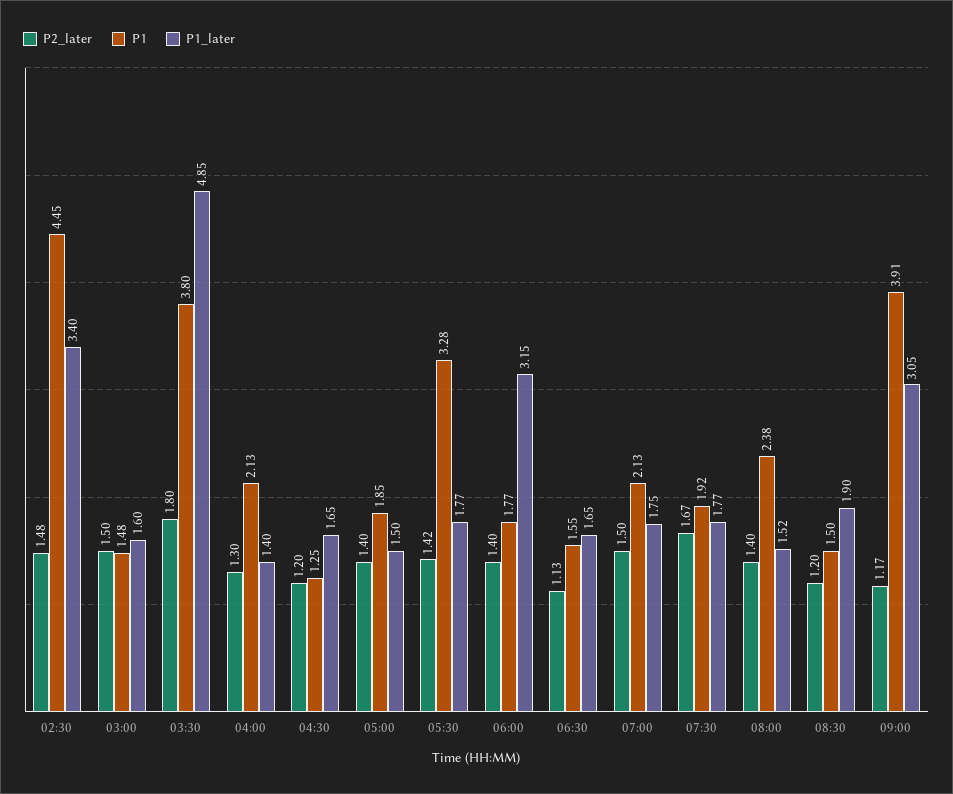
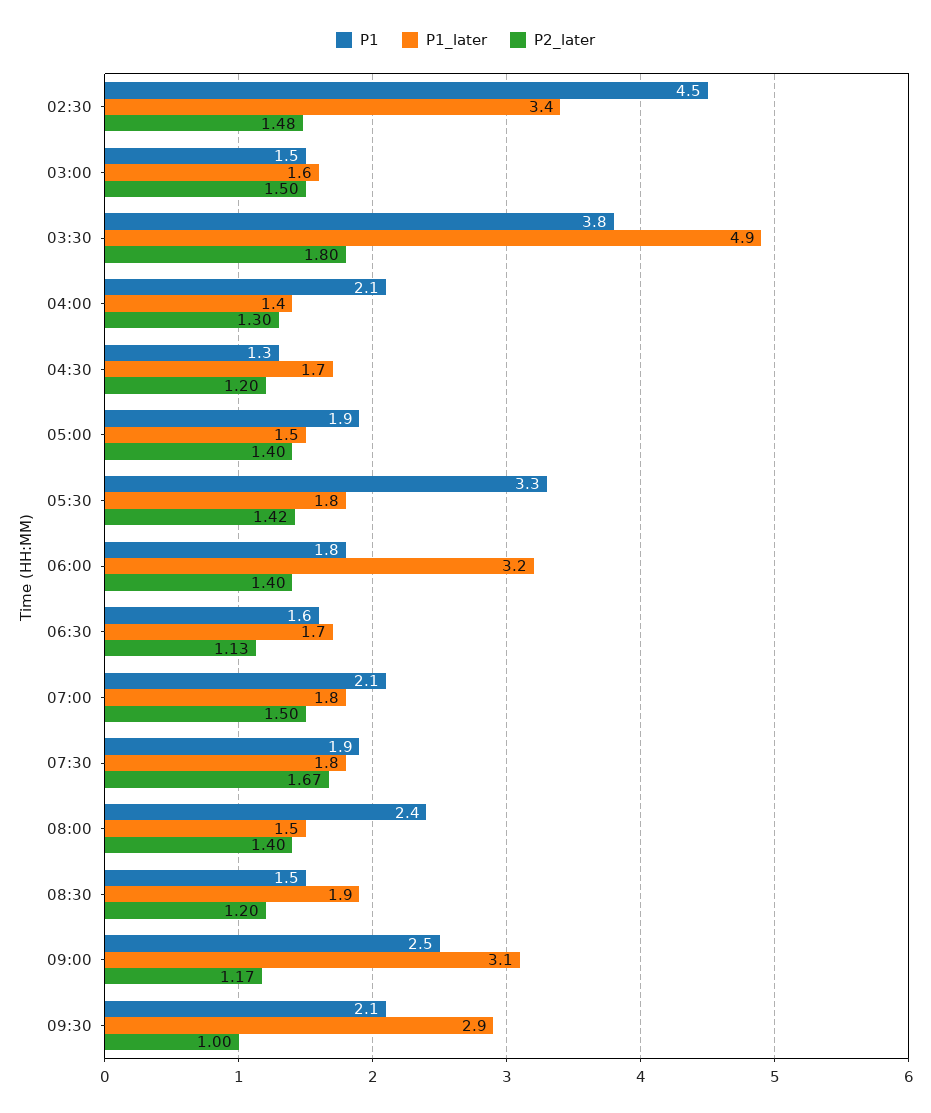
P1, 09:00: 3.91 -> 2.5
P1, 09:30: none -> 2.1
P1_later, 09:30: none -> 2.9
P2_later, 09:30: none -> 1

